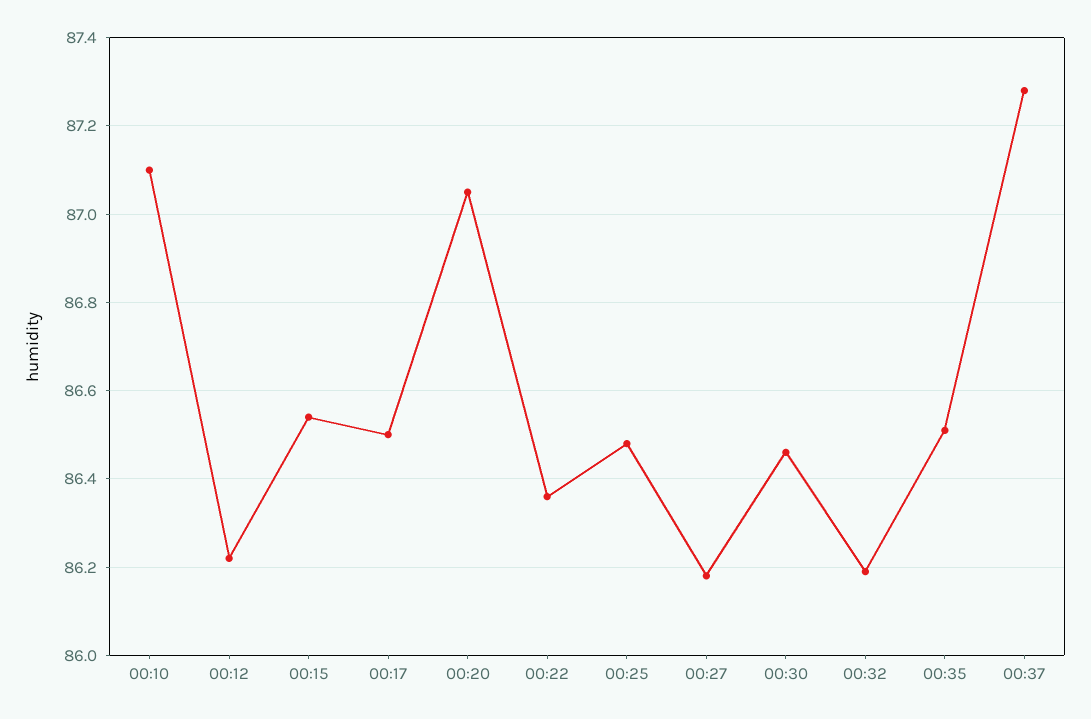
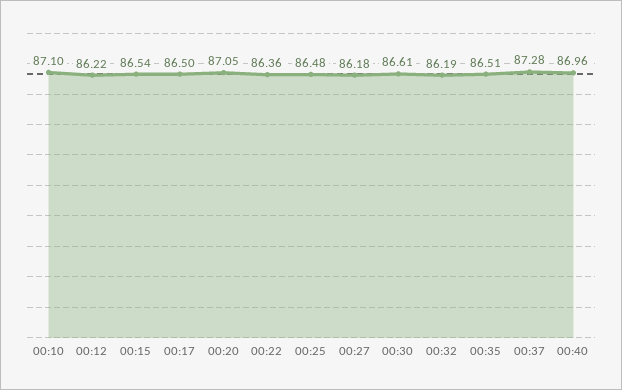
00:30: 86.45 -> 86.61
00:40: none -> 86.96

